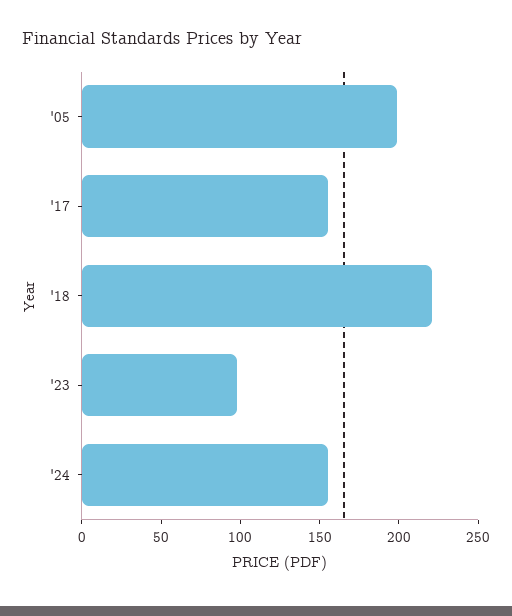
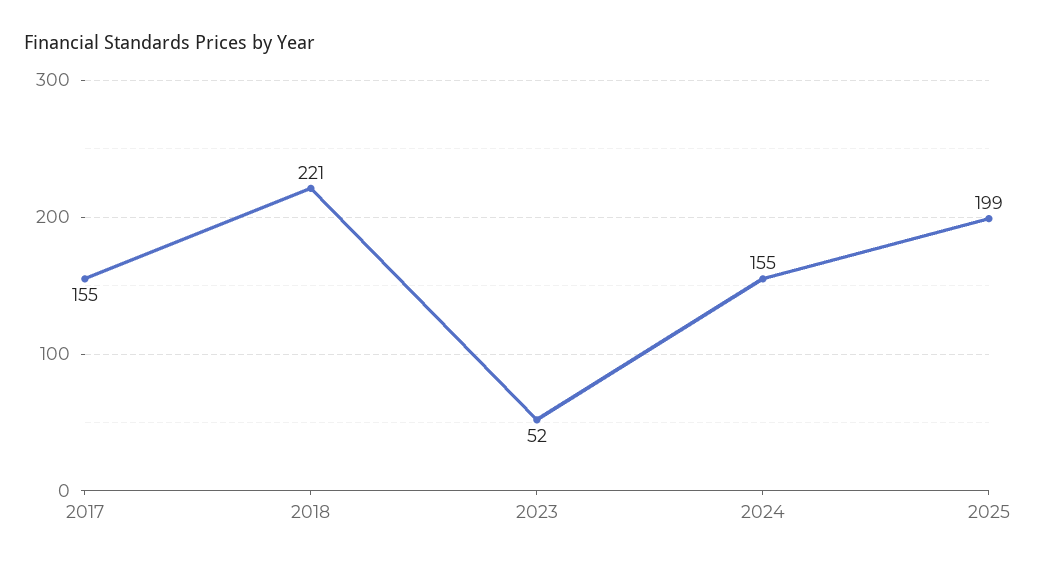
'05: 200 -> none
'23: 100 -> 52
2025: none -> 199

